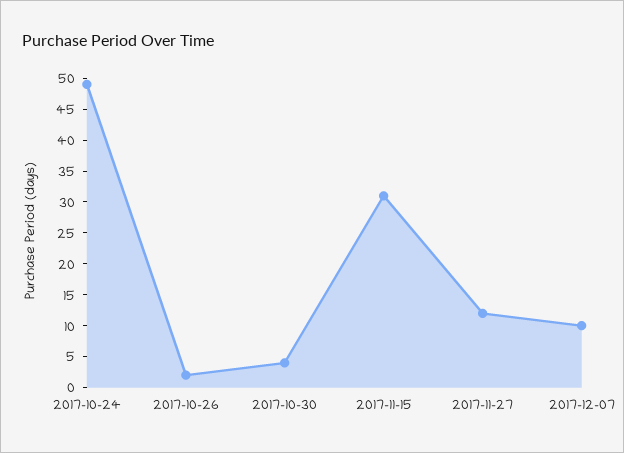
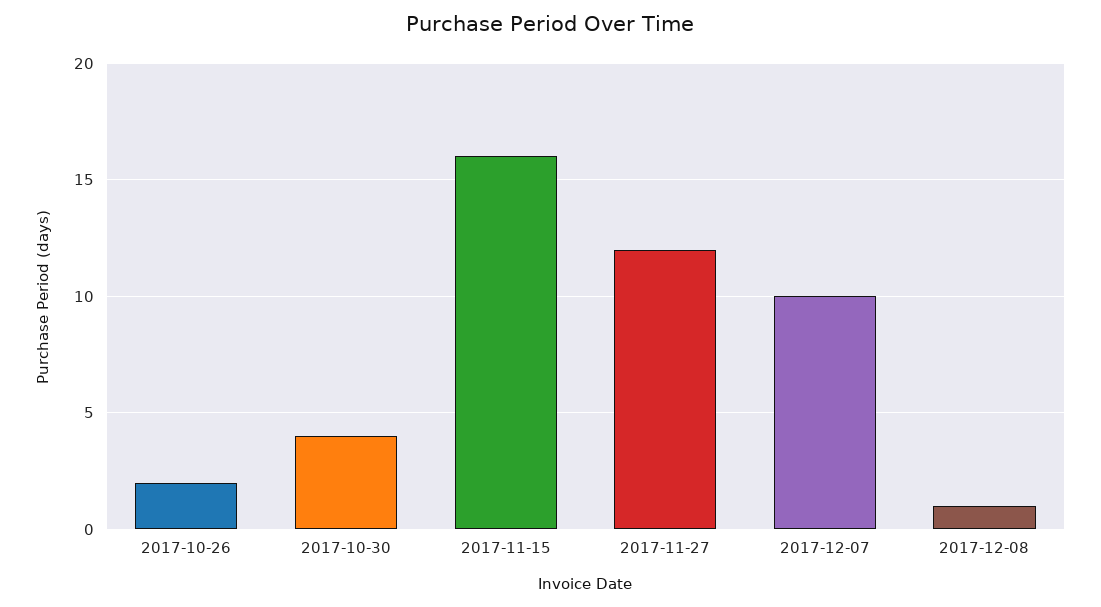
2017-10-24: 50 -> none
2017-11-15: 30 -> 16
2017-12-08: none -> 1

